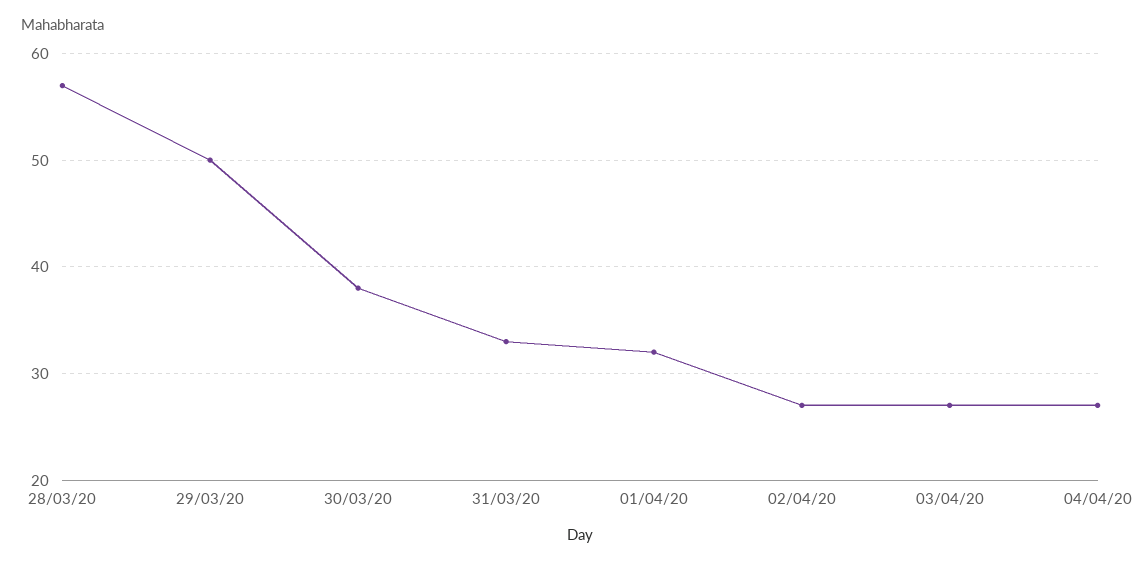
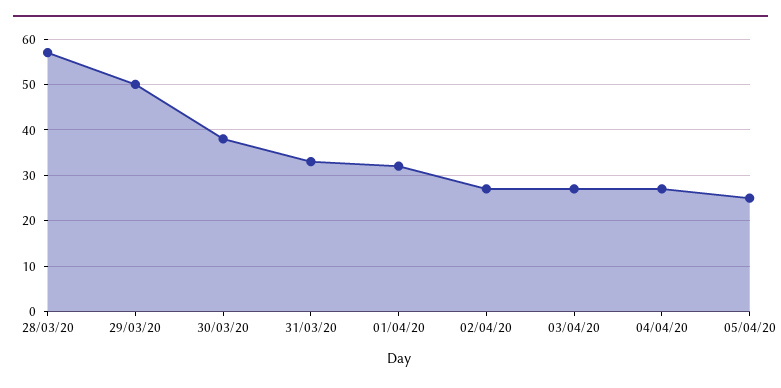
05/04/20: none -> 25

